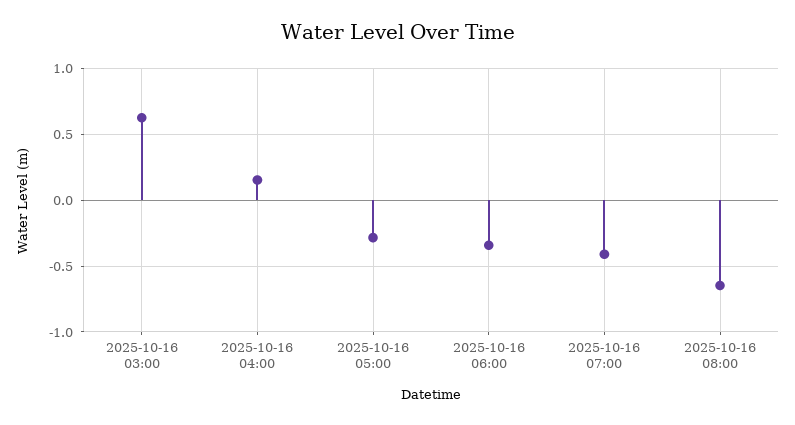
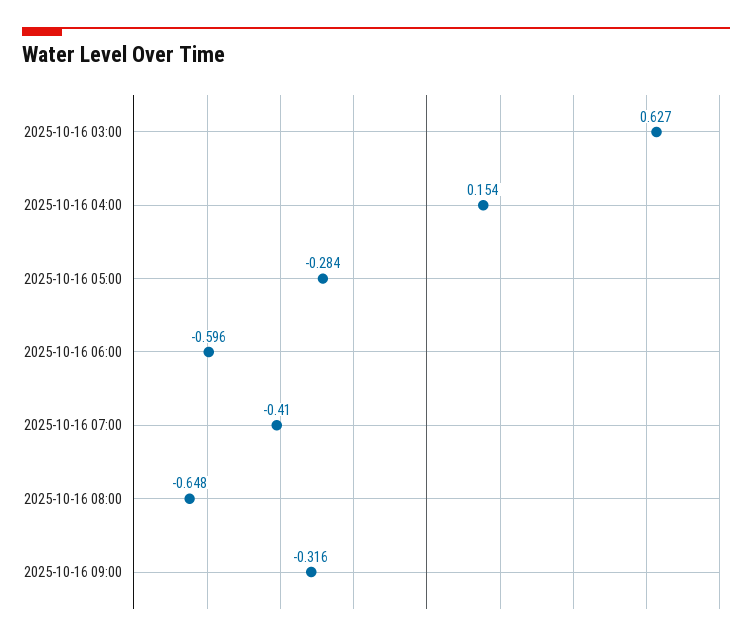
2025-10-16 06:00: -0.35 -> -0.596
2025-10-16 09:00: none -> -0.316

